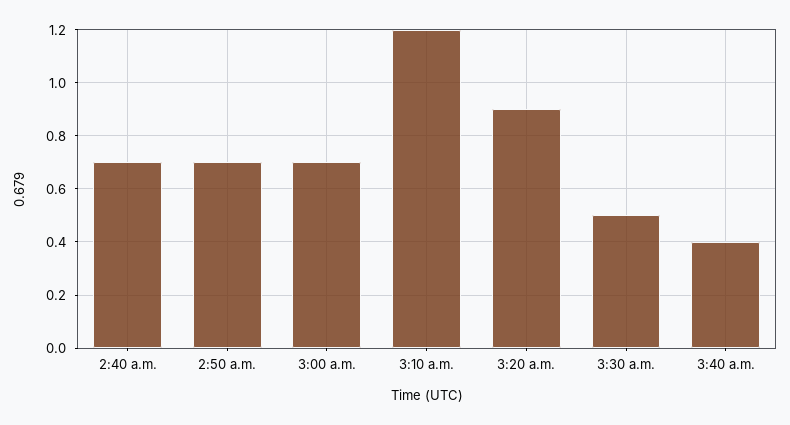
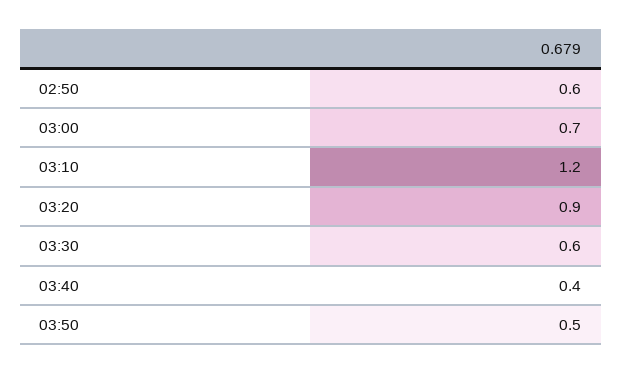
2:40 a.m.: 0.7 -> none
2:50 a.m.: 0.7 -> 0.6
3:30 a.m.: 0.5 -> 0.6
03:50: none -> 0.5

